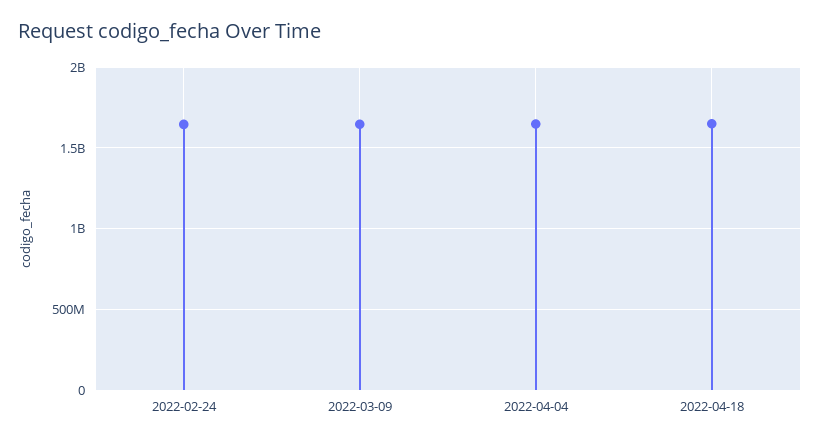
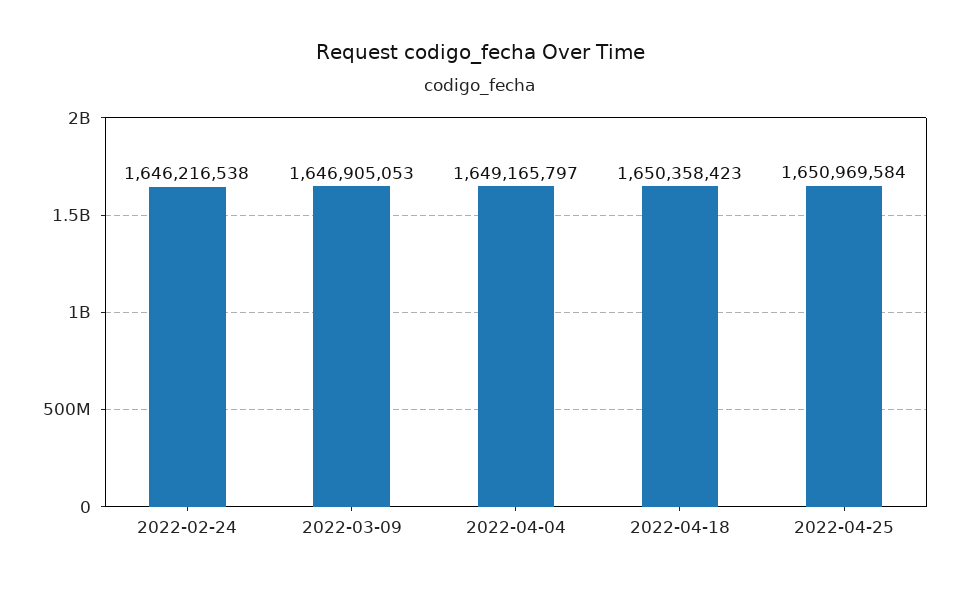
2022-04-25: none -> 1650969584

